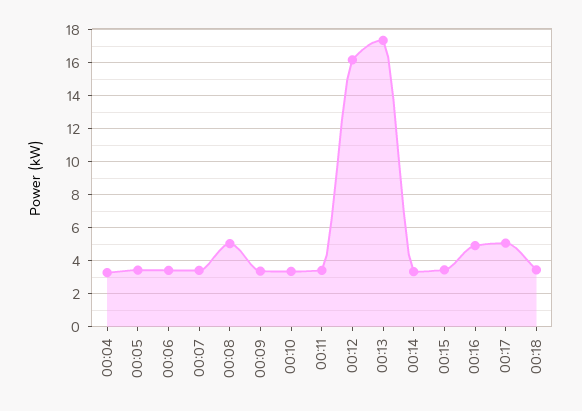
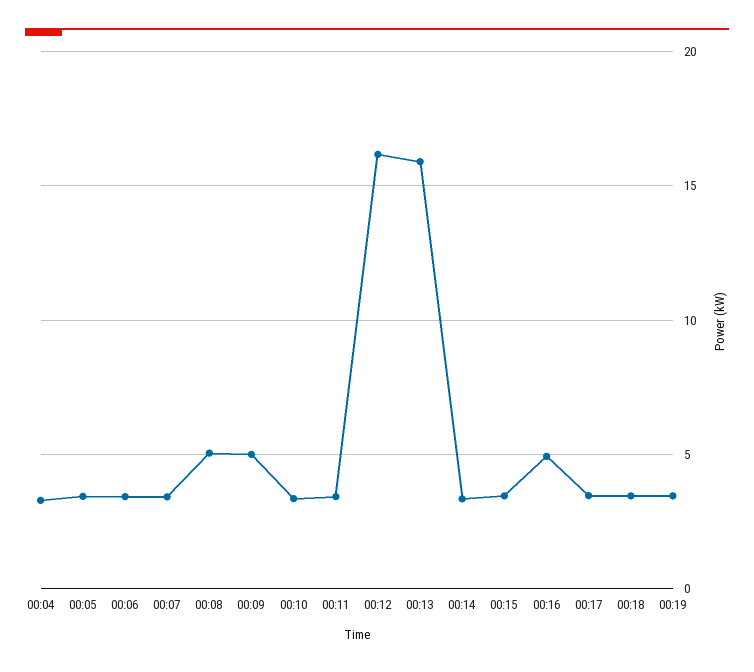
00:09: 3.5 -> 5
00:13: 17.5 -> 16
00:17: 5 -> 3.5
00:19: none -> 3.5

